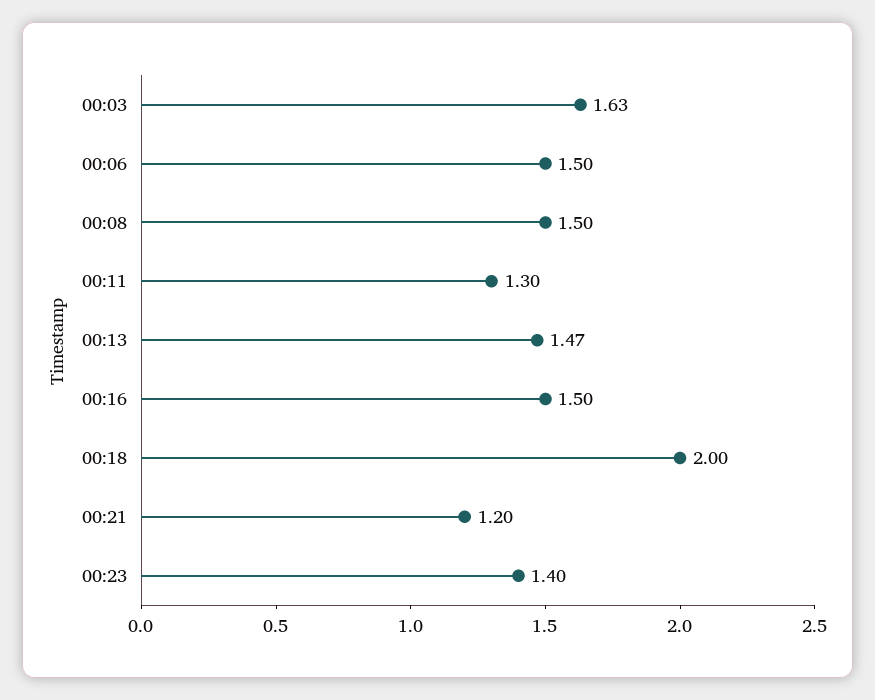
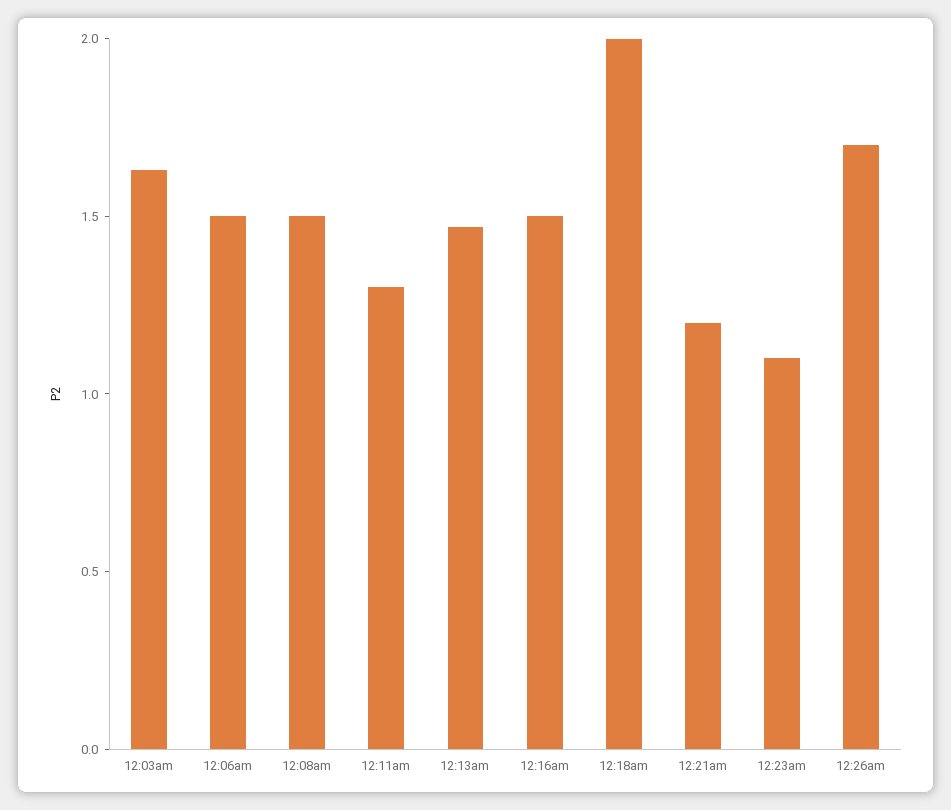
00:23: 1.4 -> 1.1
12:26am: none -> 1.7

